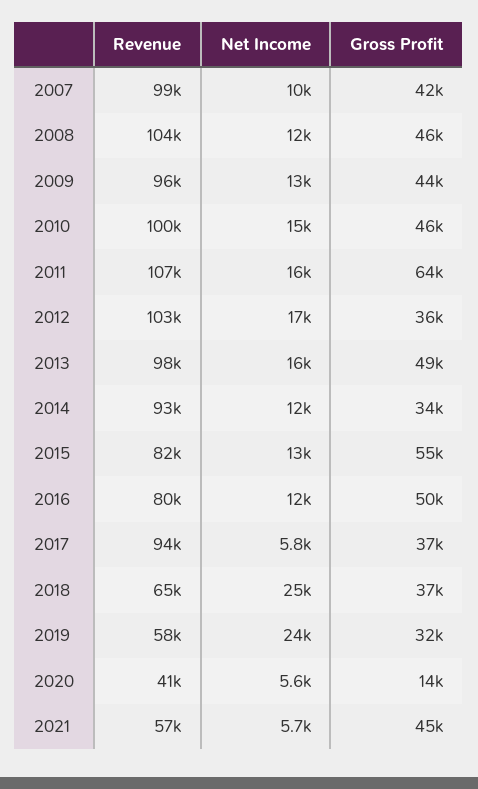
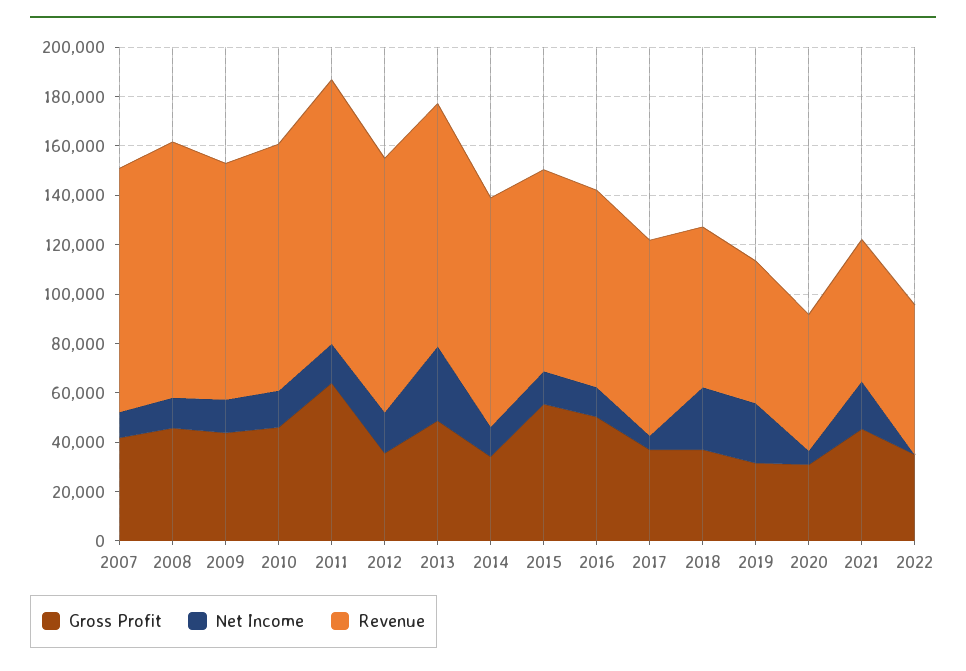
Net Income, 2013: 16000 -> 30000
Revenue, 2017: 94000 -> 80000
Revenue, 2020: 41000 -> 55000
Gross Profit, 2020: 14000 -> 30000
Net Income, 2021: 5700 -> 20000
Gross Profit, 2022: none -> 35000
Net Income, 2022: none -> 0
Revenue, 2022: none -> 60000

